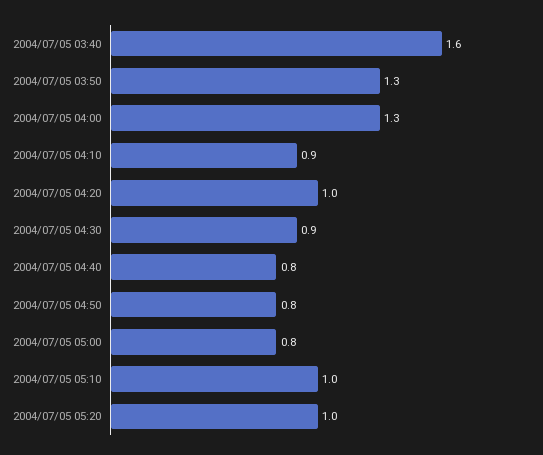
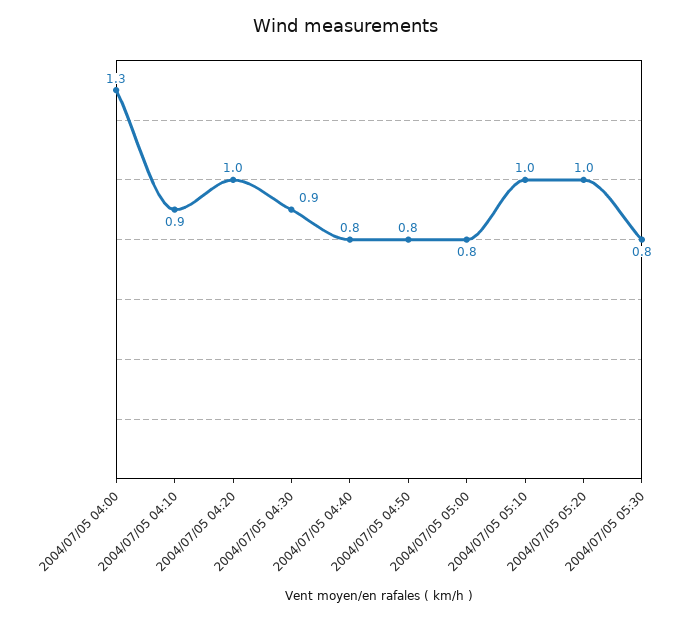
2004/07/05 03:40: 1.6 -> none
2004/07/05 03:50: 1.3 -> none
2004/07/05 05:30: none -> 0.8

